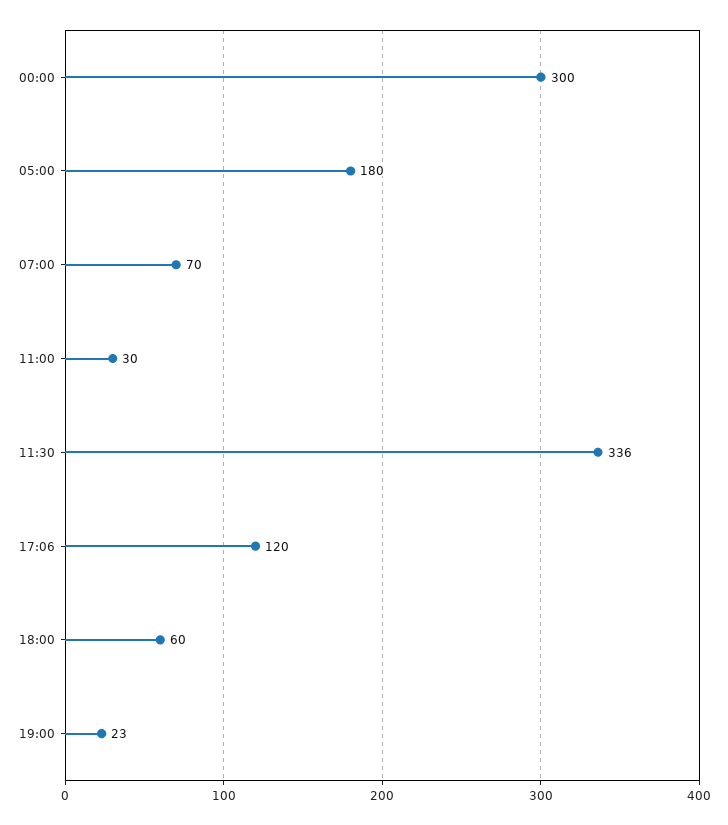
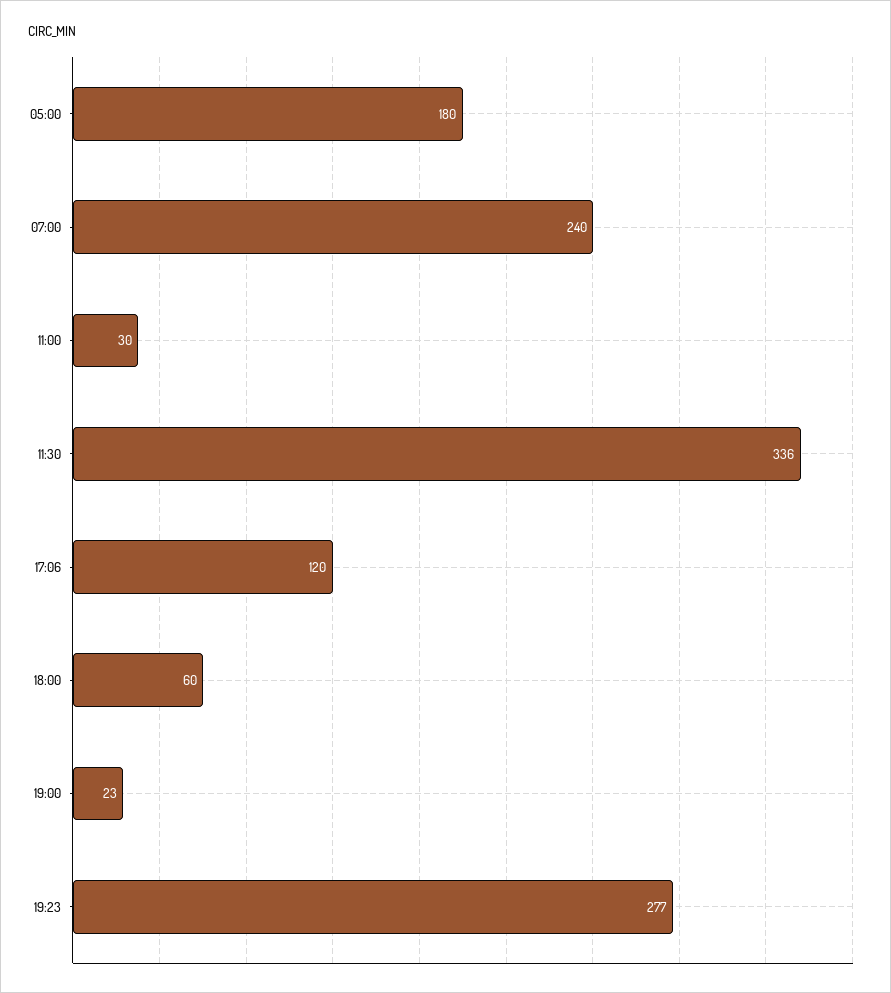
00:00: 300 -> none
07:00: 70 -> 240
19:23: none -> 277

